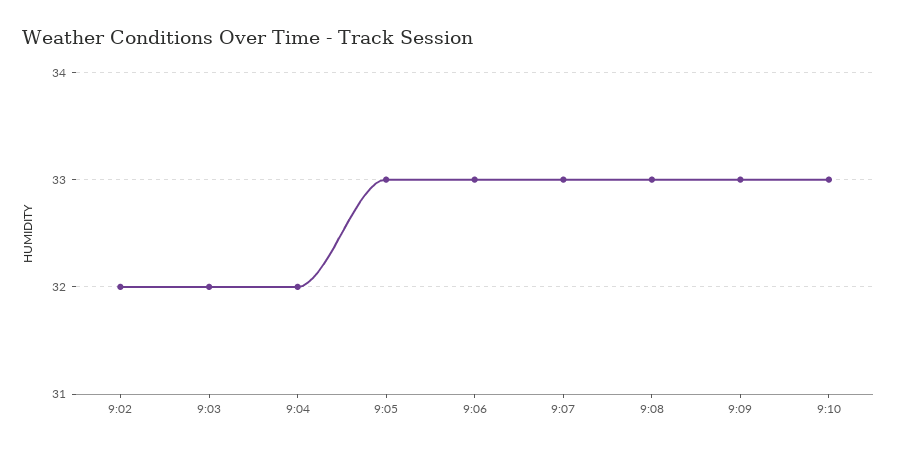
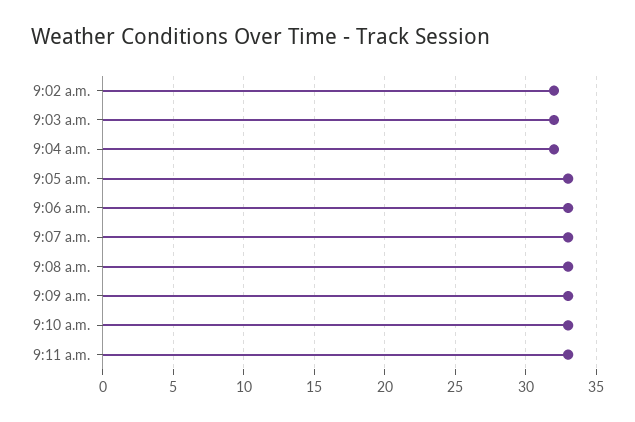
9:11 a.m.: none -> 33

